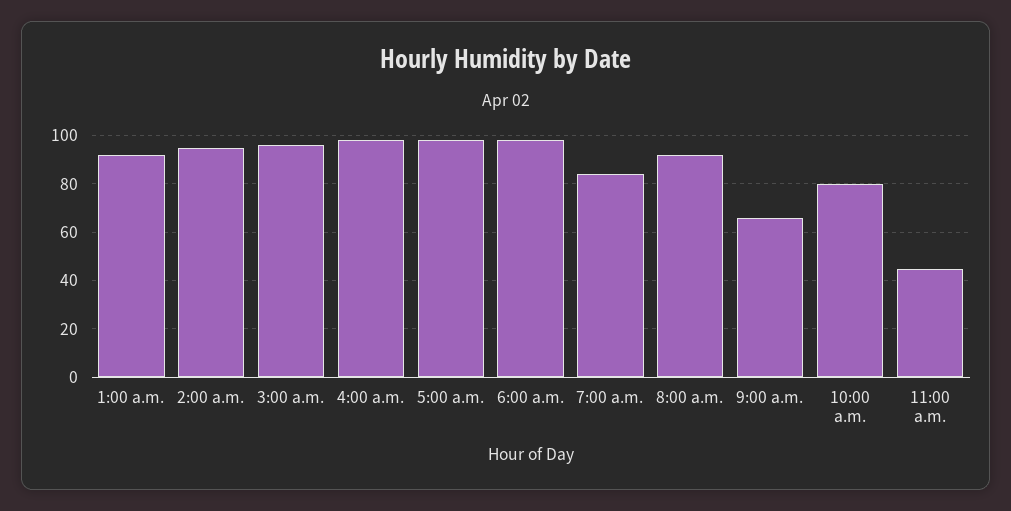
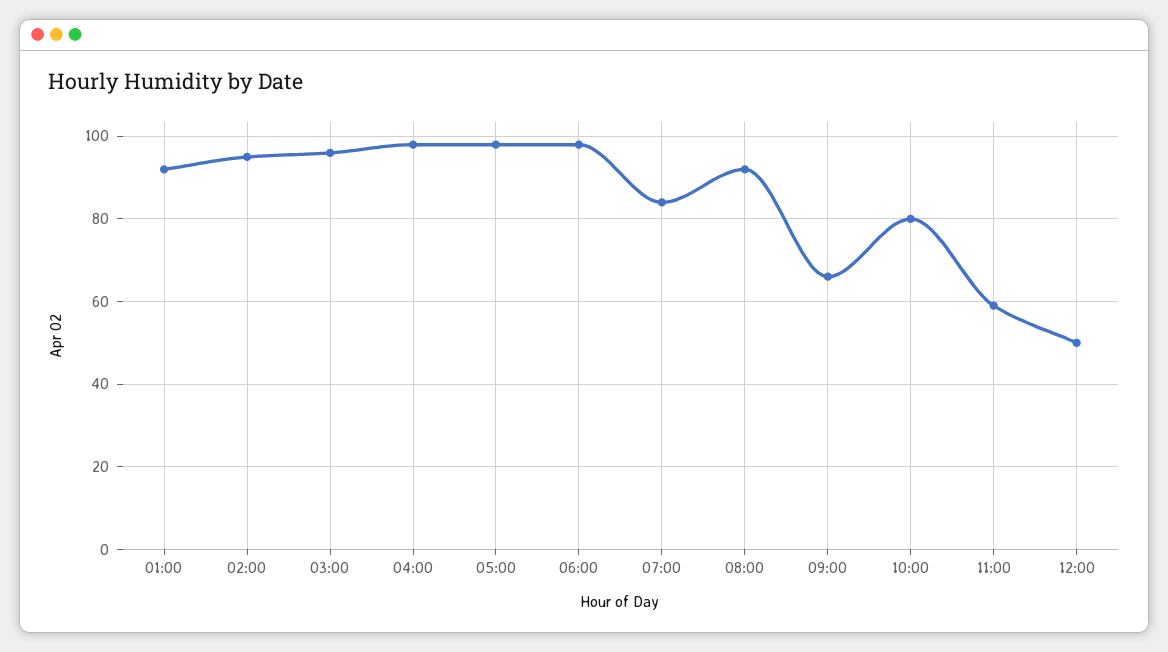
11:00 a.m.: 45 -> 60
12:00: none -> 50

